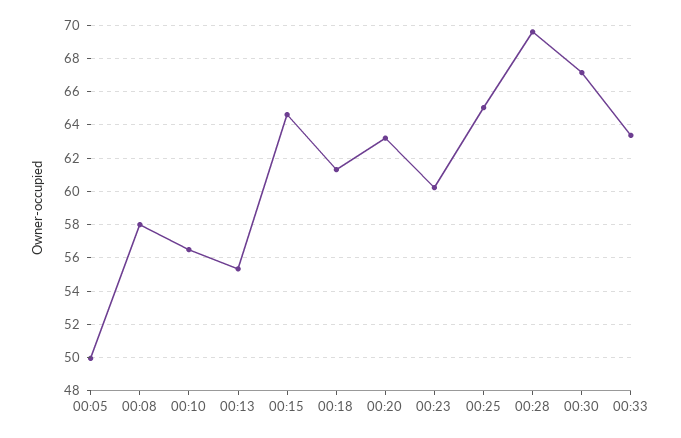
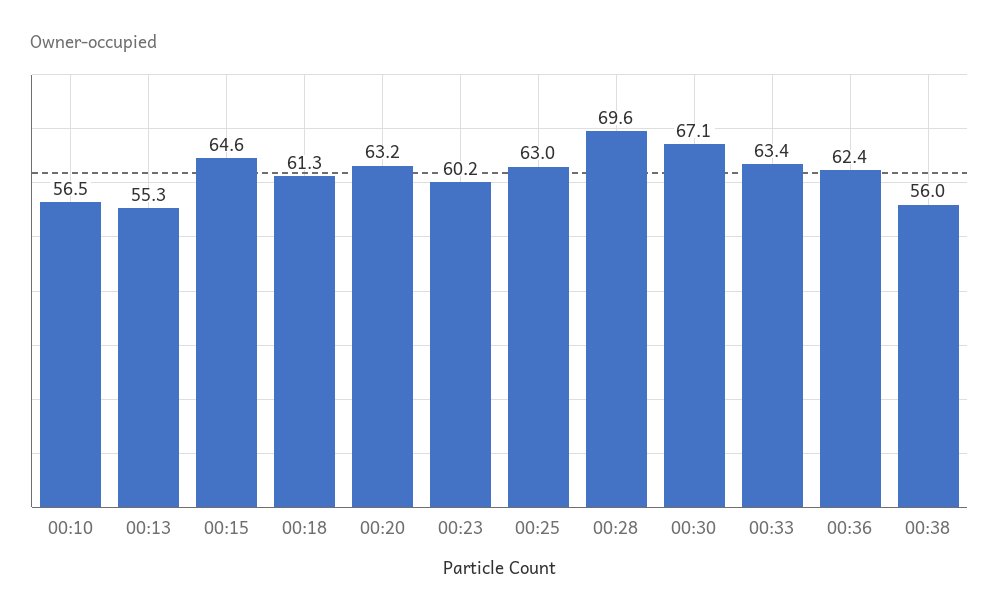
00:05: 50 -> none
00:08: 58 -> none
00:25: 65 -> 63
00:36: none -> 62.4
00:38: none -> 56

